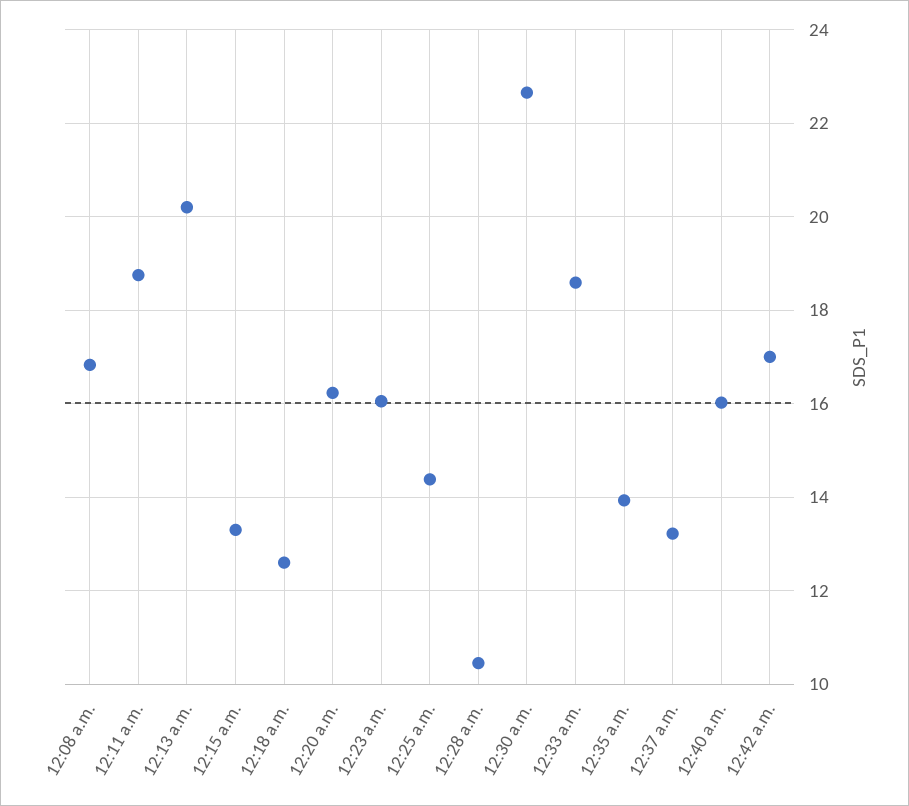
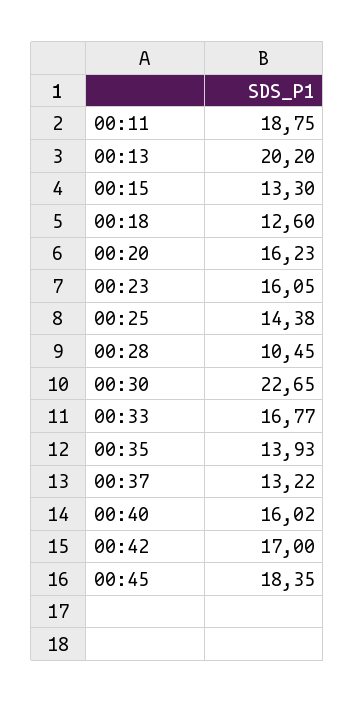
12:08 a.m.: 16.8 -> none
12:33 a.m.: 18.6 -> 16.77
00:45: none -> 18.35

